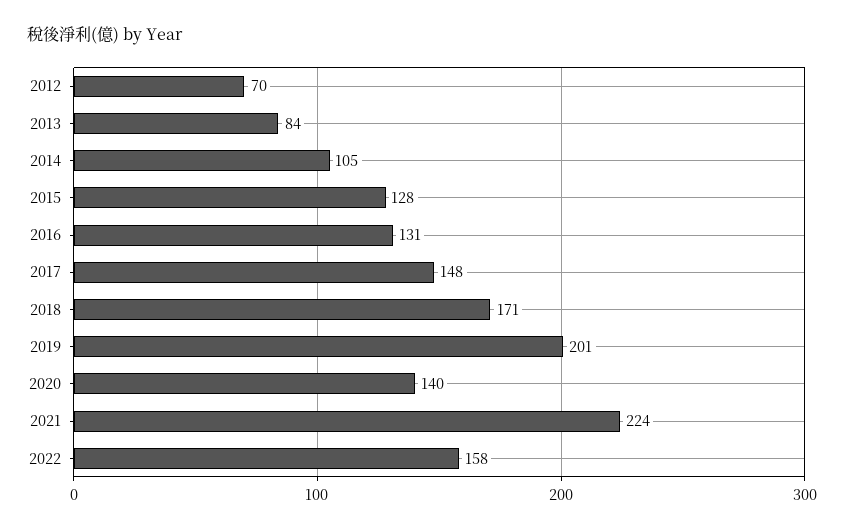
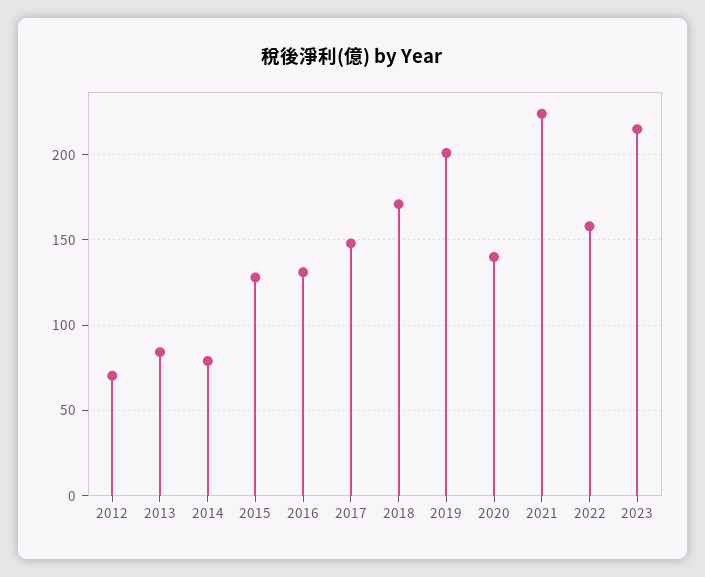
2014: 105 -> 80
2023: none -> 215

